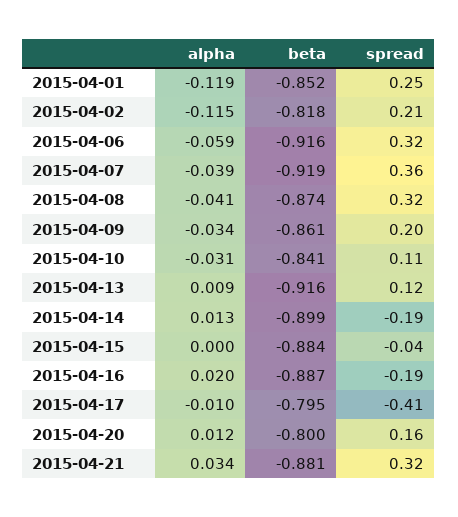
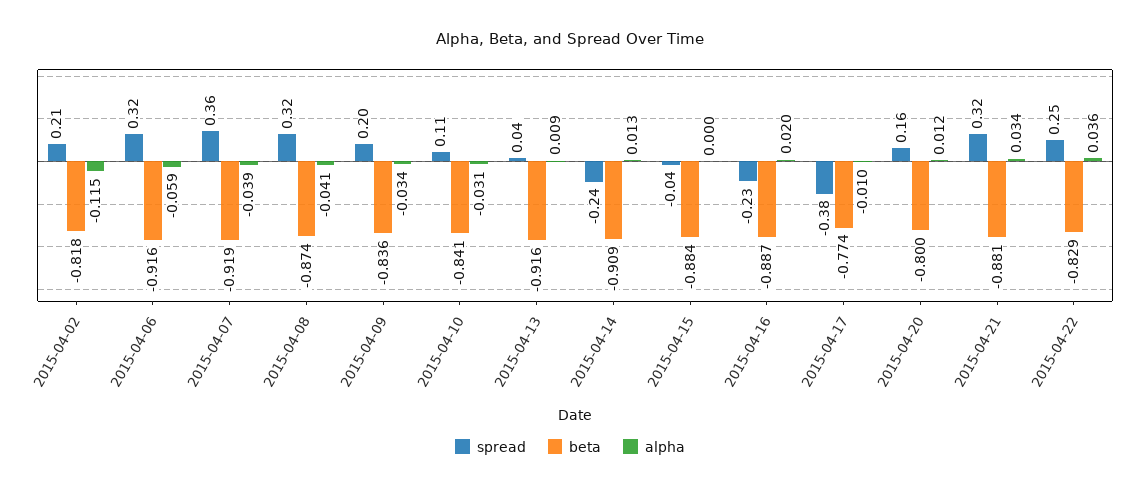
alpha, 2015-04-01: -0.119 -> none
beta, 2015-04-01: -0.852 -> none
spread, 2015-04-01: 0.25 -> none
beta, 2015-04-09: -0.861 -> -0.836
spread, 2015-04-13: 0.12 -> 0.04
beta, 2015-04-14: -0.899 -> -0.909
spread, 2015-04-14: -0.19 -> -0.24
spread, 2015-04-16: -0.19 -> -0.23
beta, 2015-04-17: -0.795 -> -0.774
spread, 2015-04-17: -0.41 -> -0.38
spread, 2015-04-22: none -> 0.25
beta, 2015-04-22: none -> -0.829
alpha, 2015-04-22: none -> 0.036

